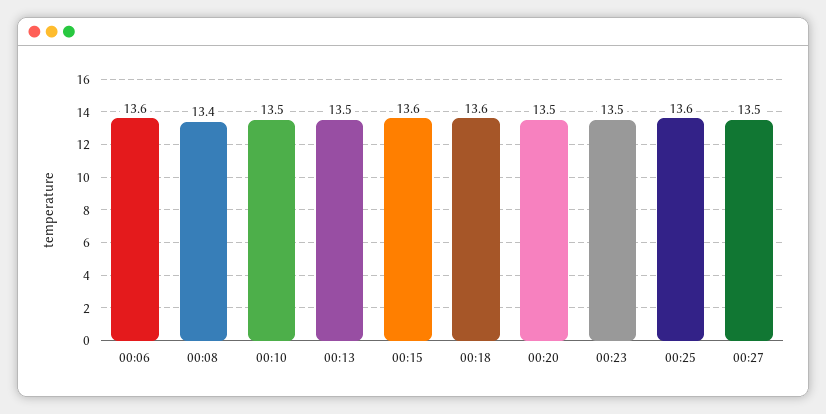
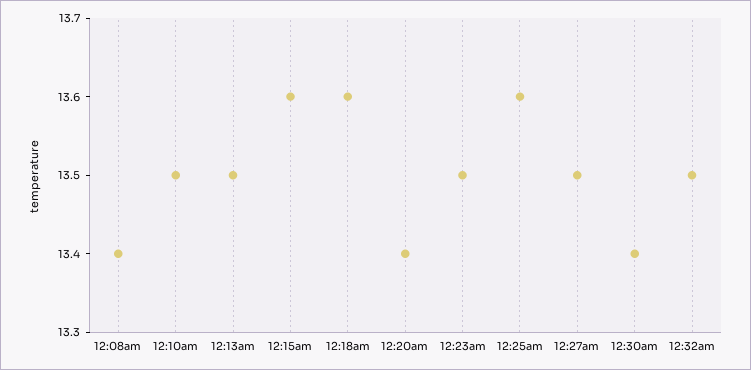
00:06: 13.6 -> none
00:20: 13.5 -> 13.4
12:30am: none -> 13.4
12:32am: none -> 13.5

